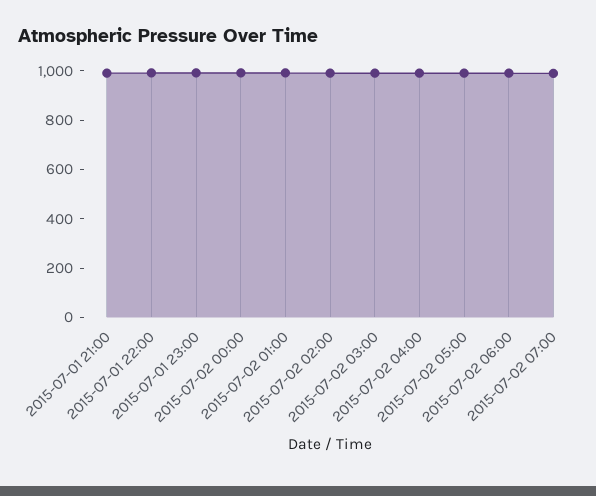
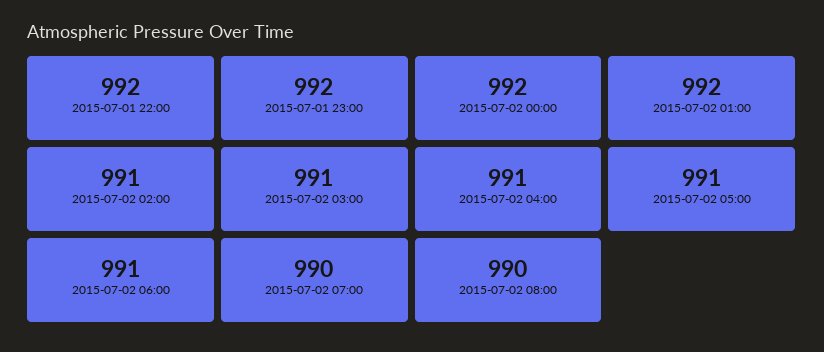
2015-07-01 21:00: 1000 -> none
2015-07-02 08:00: none -> 990

